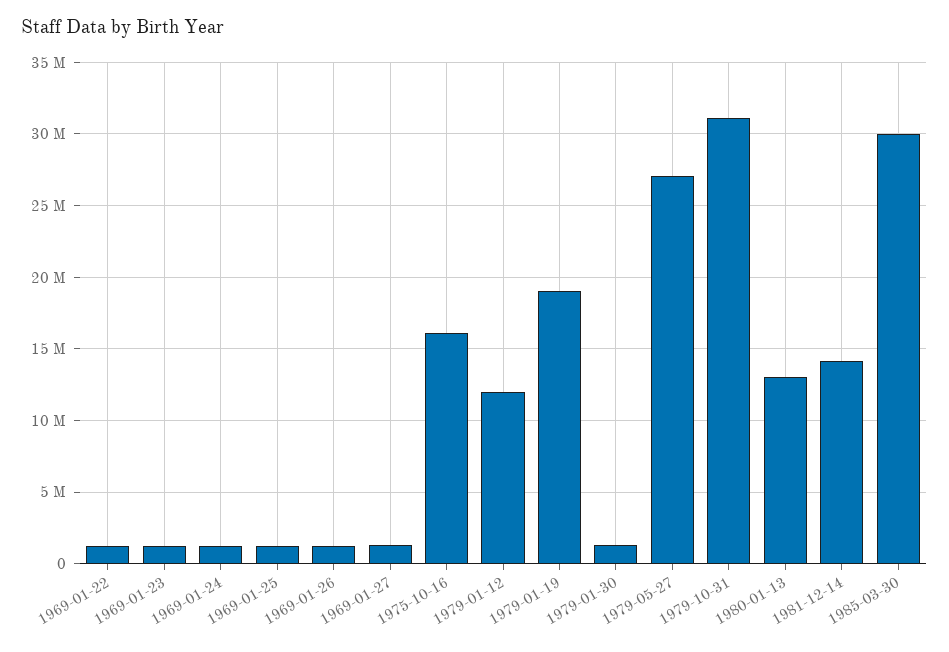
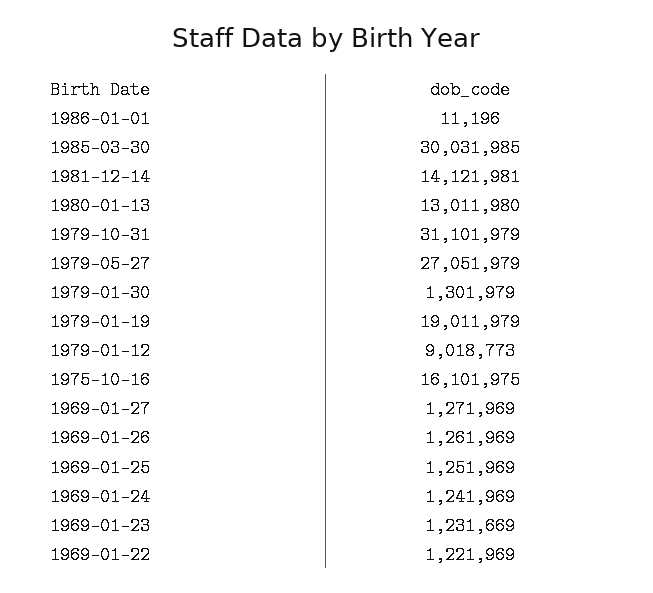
1979-01-12: 12000000 -> 9018773
1986-01-01: none -> 11196

